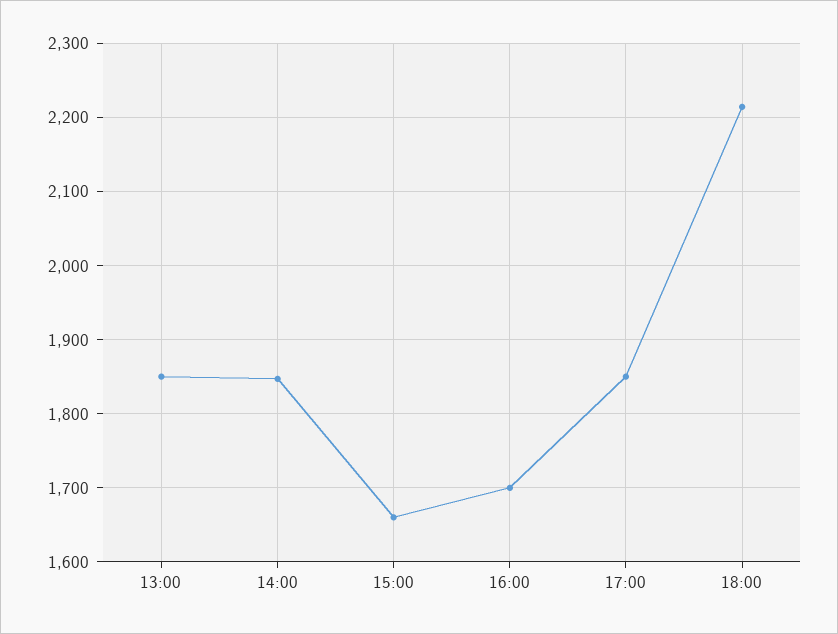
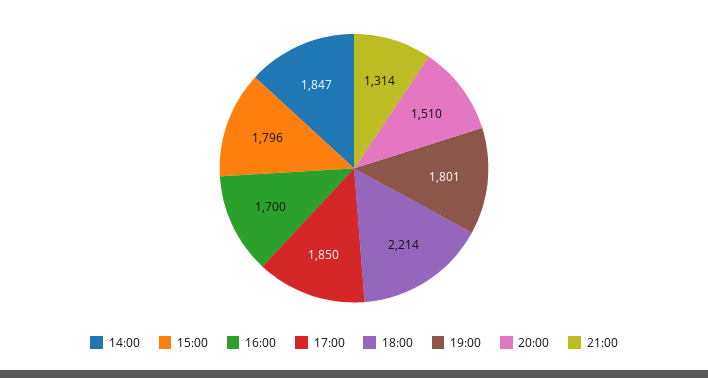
13:00: 1850 -> none
15:00: 1660 -> 1796
19:00: none -> 1801
20:00: none -> 1510
21:00: none -> 1314

